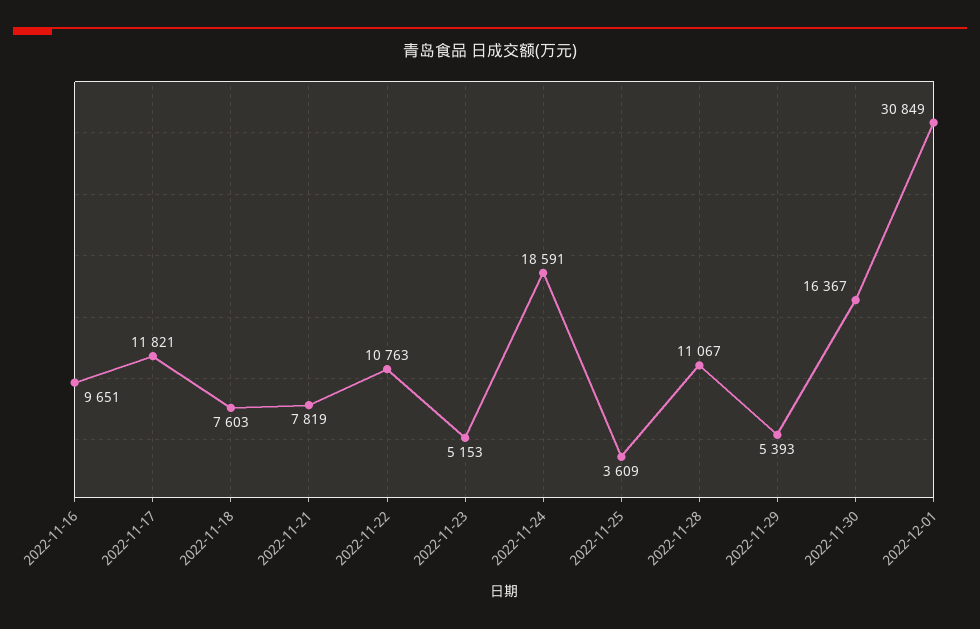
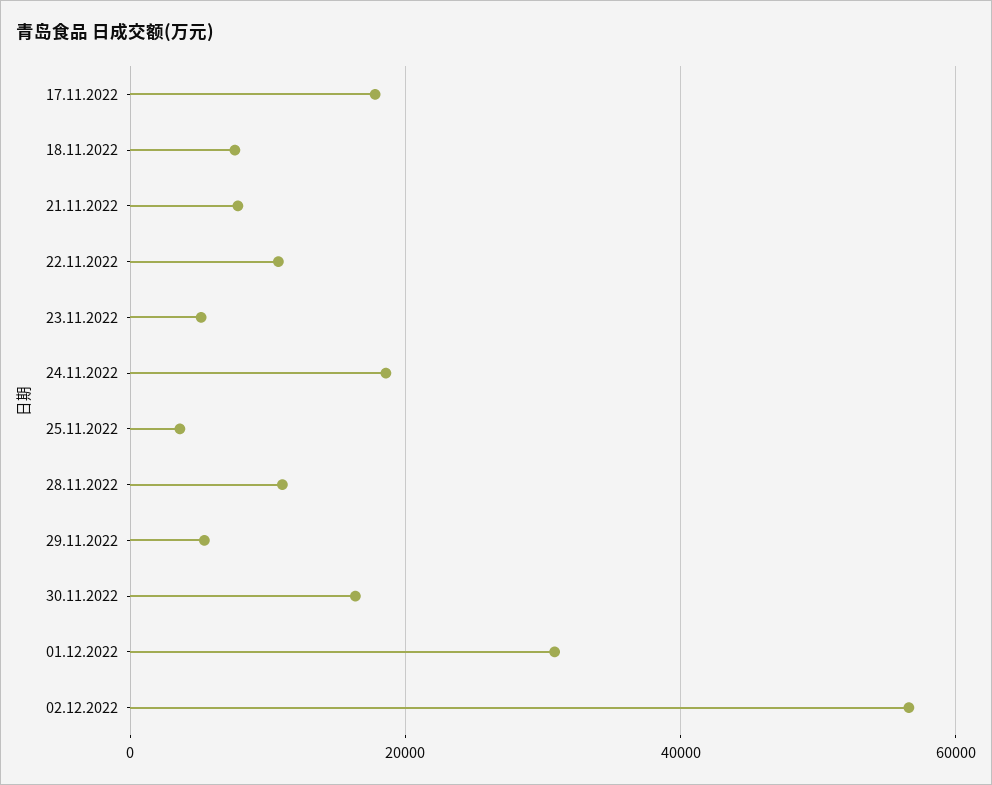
2022-11-16: 9651 -> none
2022-11-17: 11821 -> 18000
02.12.2022: none -> 56000

